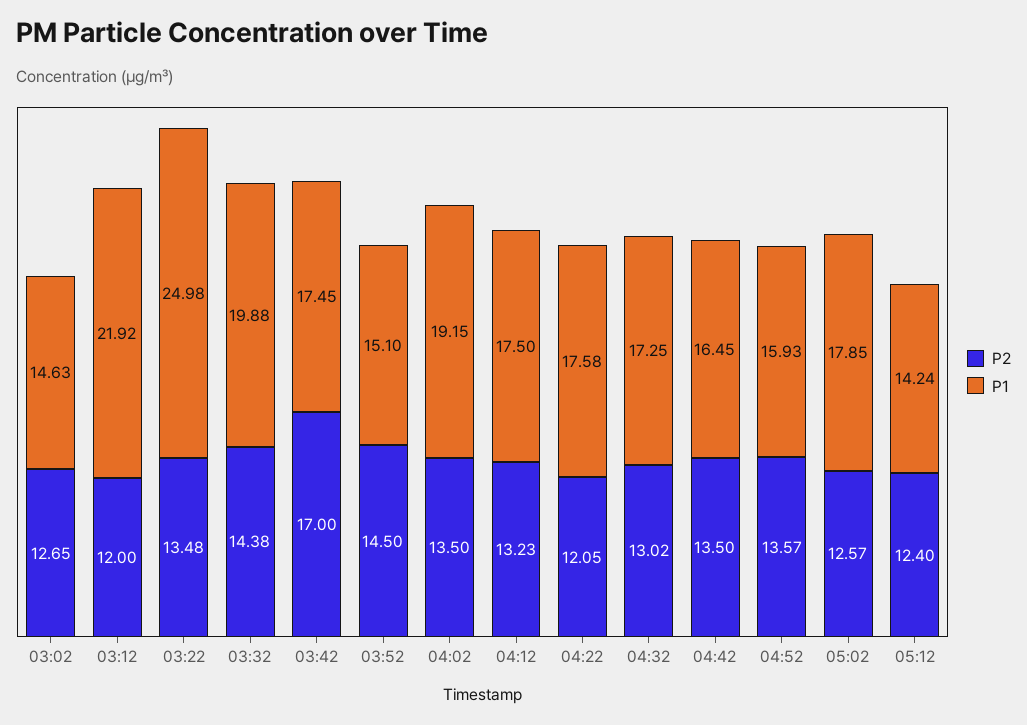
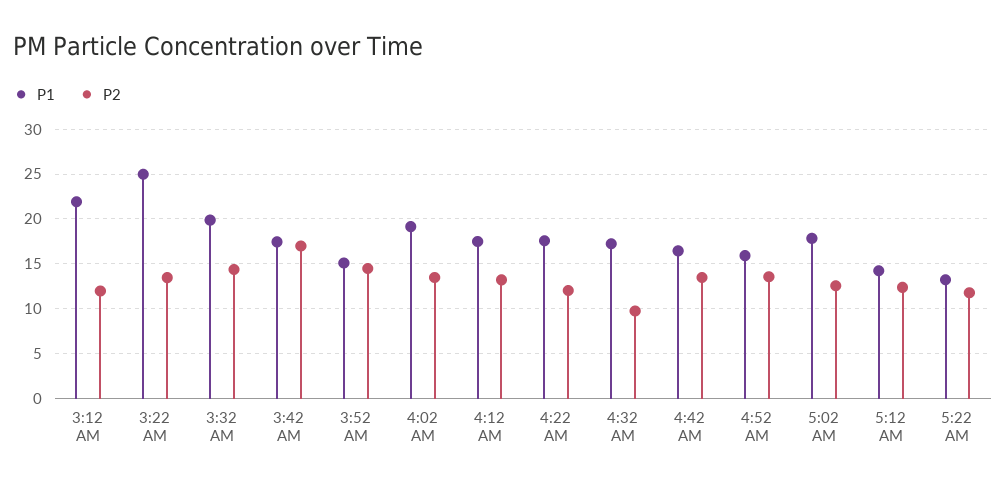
P2, 03:02: 12.65 -> none
P1, 03:02: 14.63 -> none
P2, 04:32: 13.02 -> 10
P1, 5:22 AM: none -> 13
P2, 5:22 AM: none -> 12

